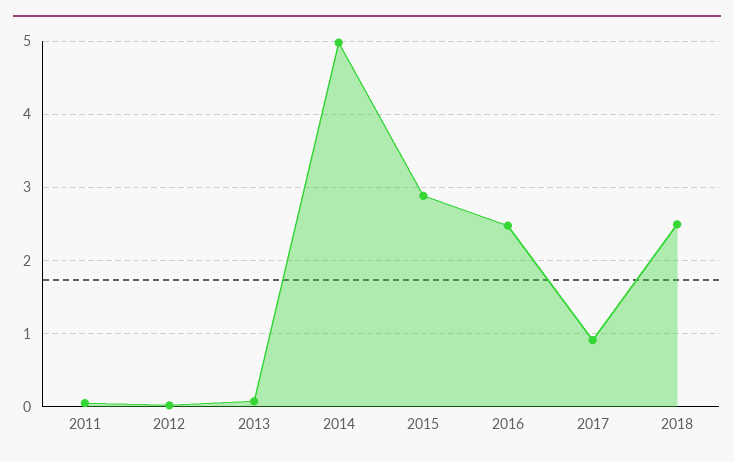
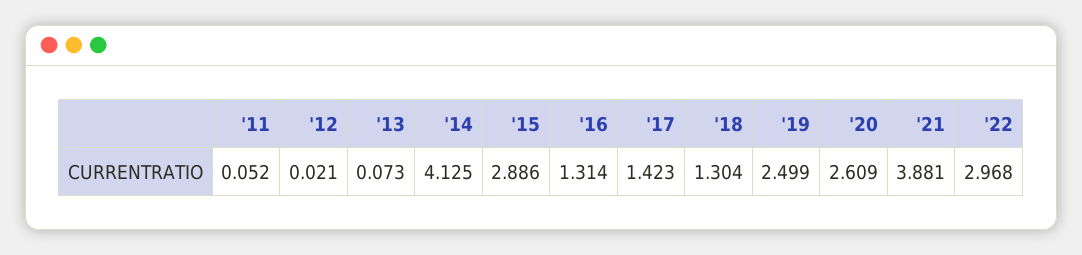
2014: 5 -> 4.125
2016: 2.5 -> 1.314
2017: 0.9 -> 1.423
2018: 2.5 -> 1.304
'19: none -> 2.499
'20: none -> 2.609
'21: none -> 3.881
'22: none -> 2.968

